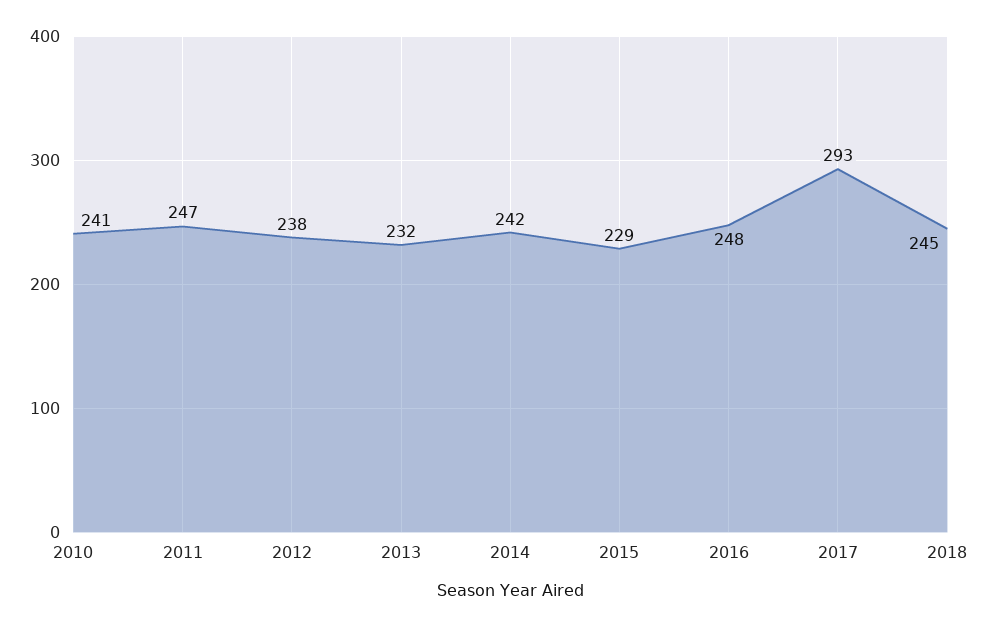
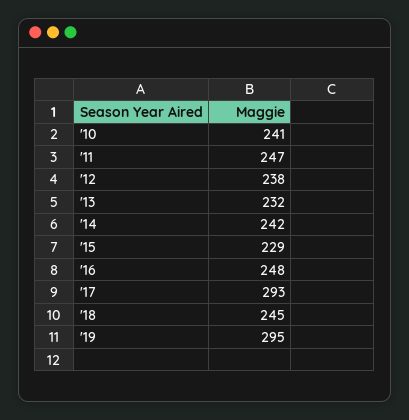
'19: none -> 295

